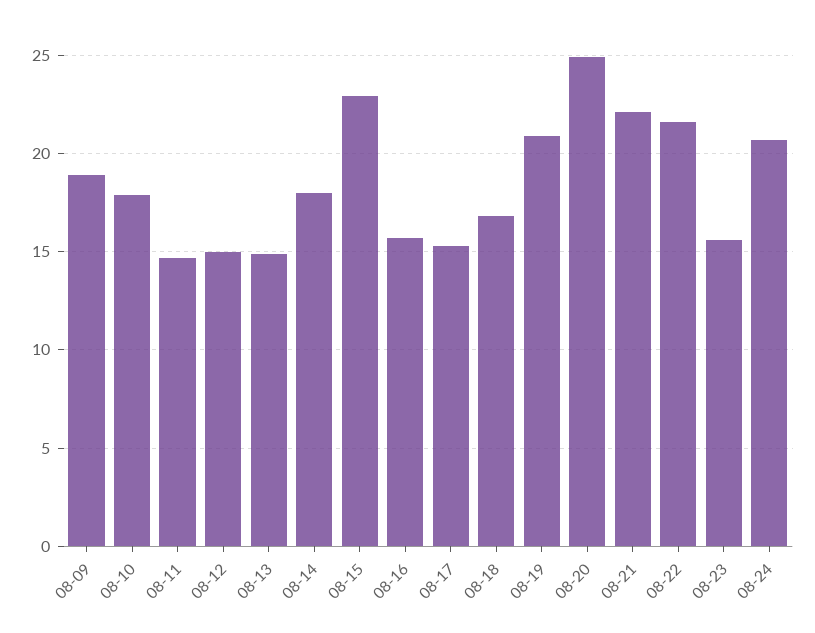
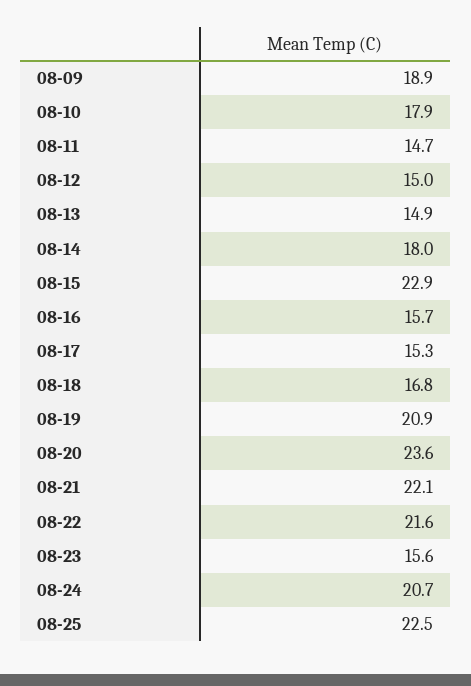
08-20: 25 -> 23.6
08-25: none -> 22.5

